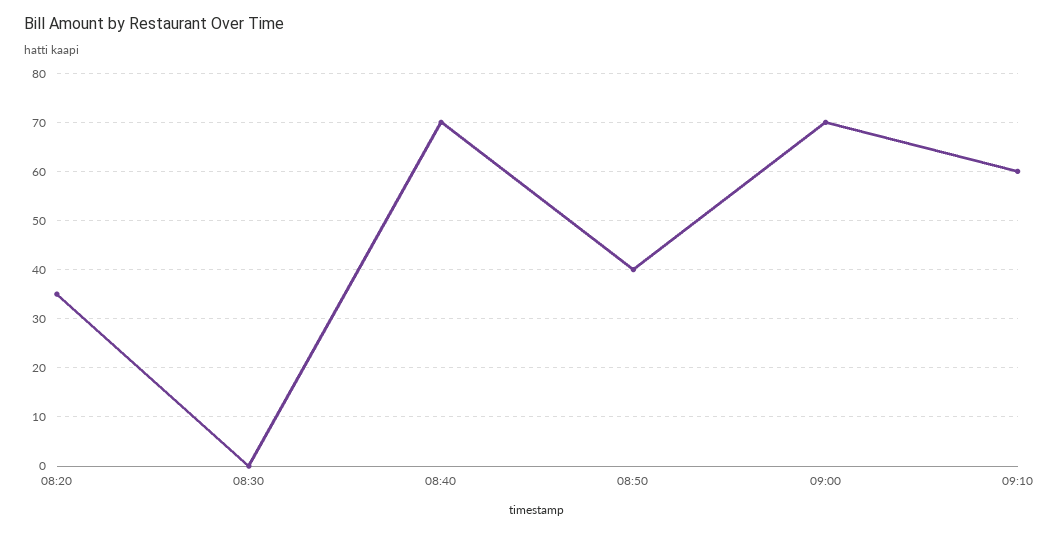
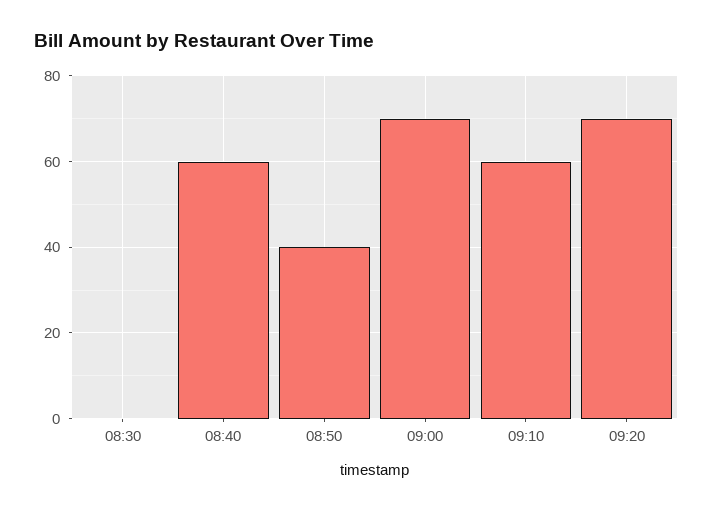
08:20: 35 -> none
08:40: 70 -> 60
09:20: none -> 70

